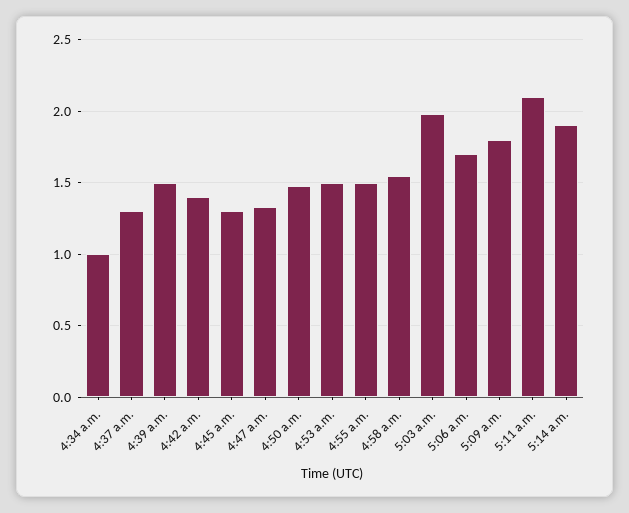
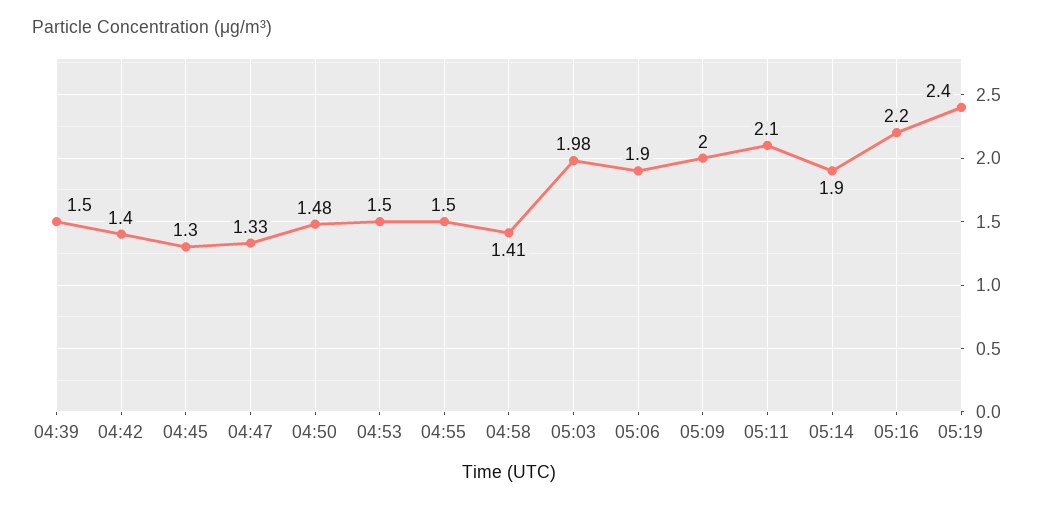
4:34 a.m.: 1 -> none
4:37 a.m.: 1.3 -> none
4:58 a.m.: 1.55 -> 1.41
5:06 a.m.: 1.7 -> 1.9
5:09 a.m.: 1.8 -> 2
05:16: none -> 2.2
05:19: none -> 2.4

